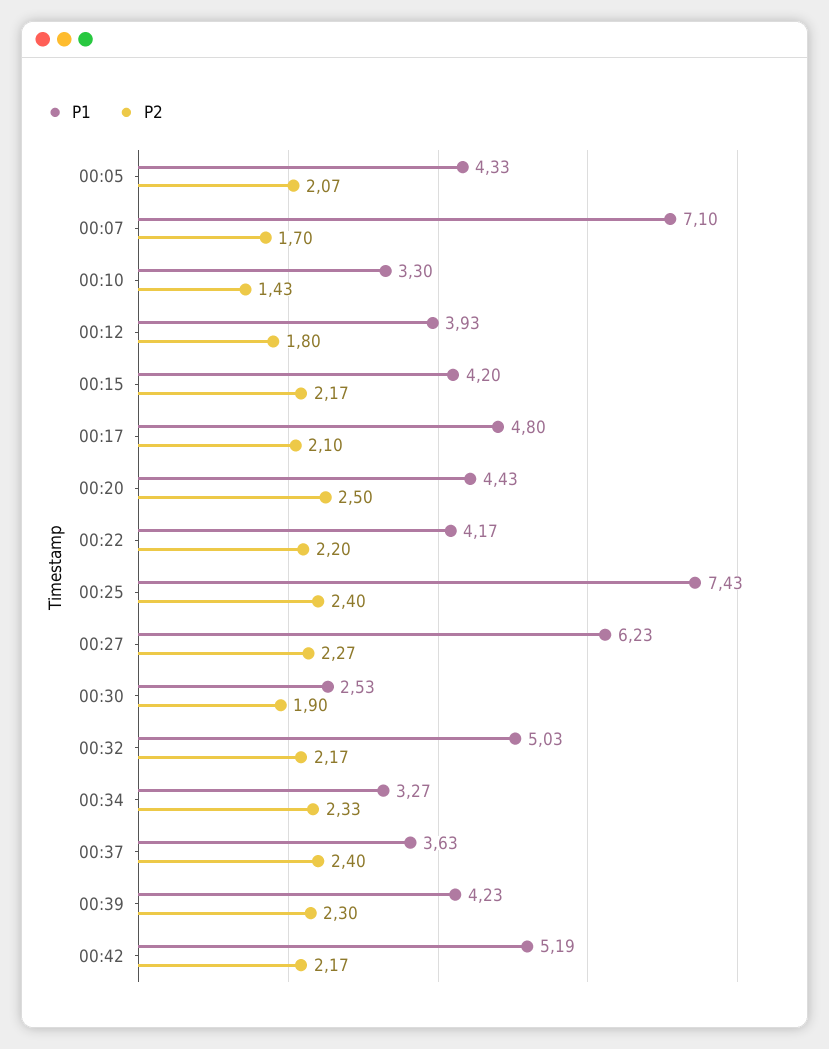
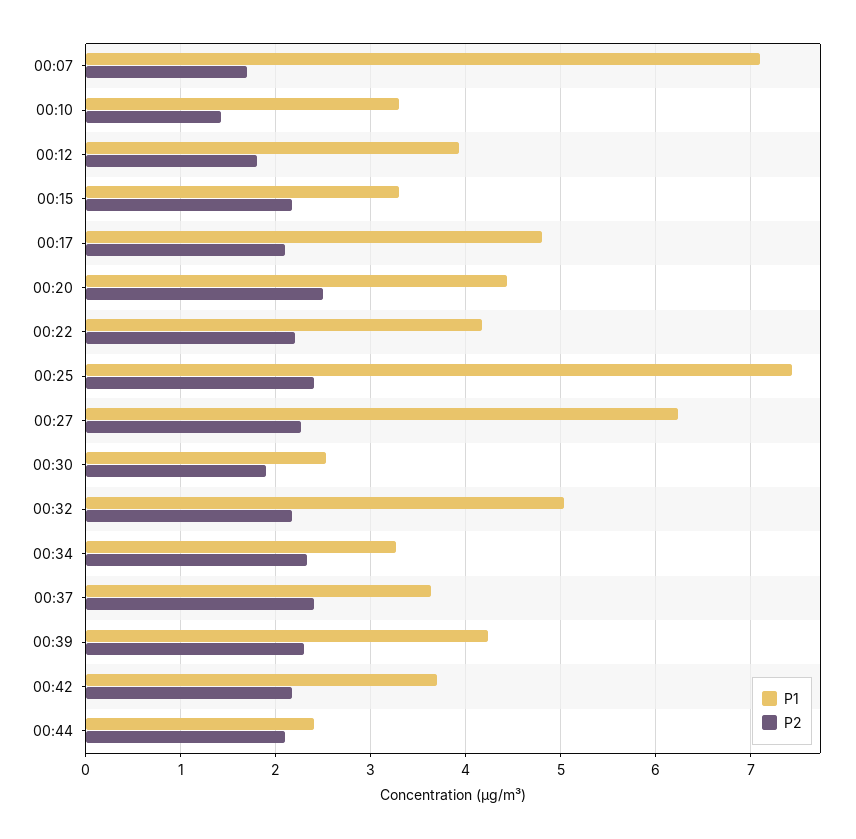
P1, 00:05: 4.33 -> none
P2, 00:05: 2.07 -> none
P1, 00:15: 4.2 -> 3.3
P1, 00:42: 5.19 -> 3.7
P1, 00:44: none -> 2.4
P2, 00:44: none -> 2.1

